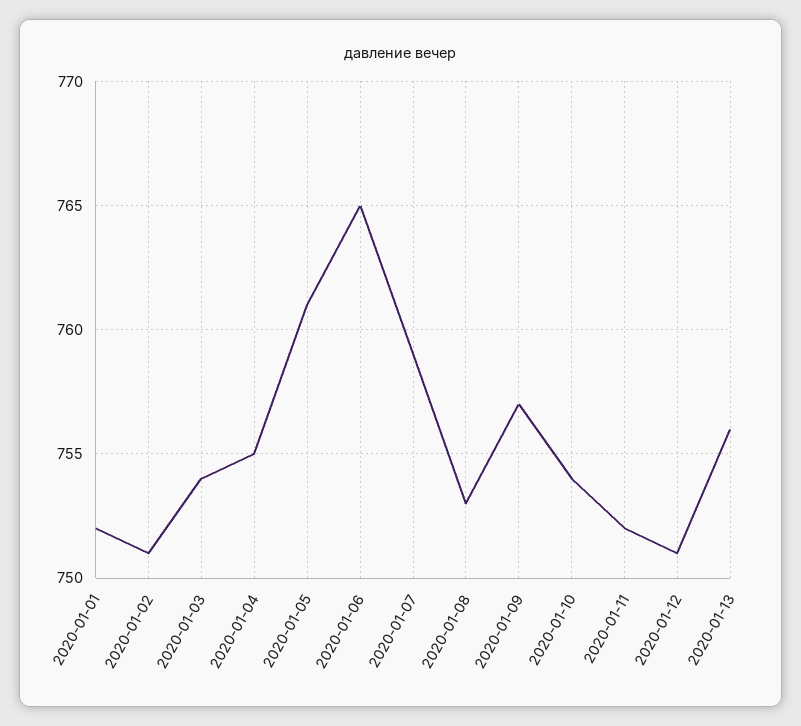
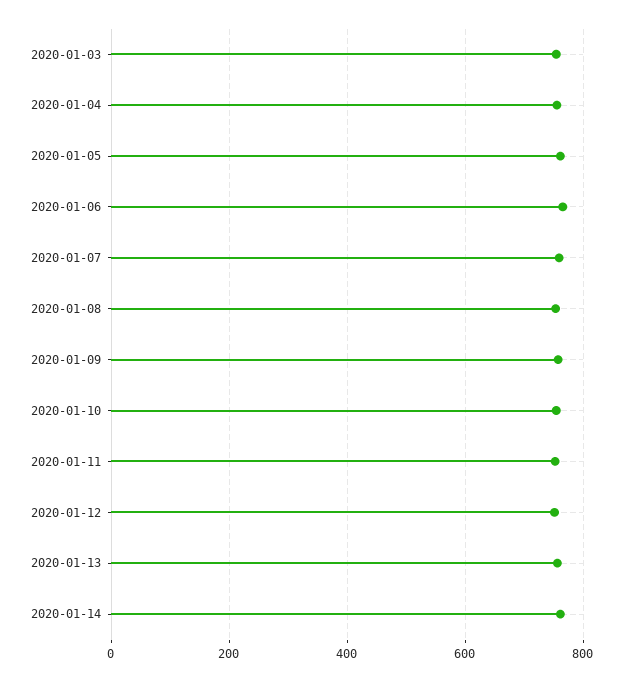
2020-01-01: 752 -> none
2020-01-02: 751 -> none
2020-01-14: none -> 760

